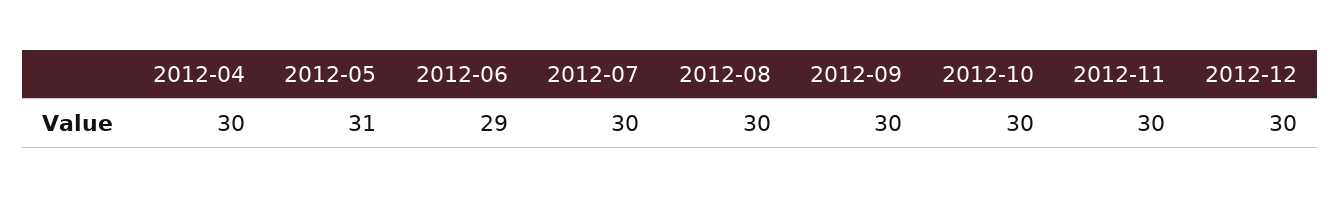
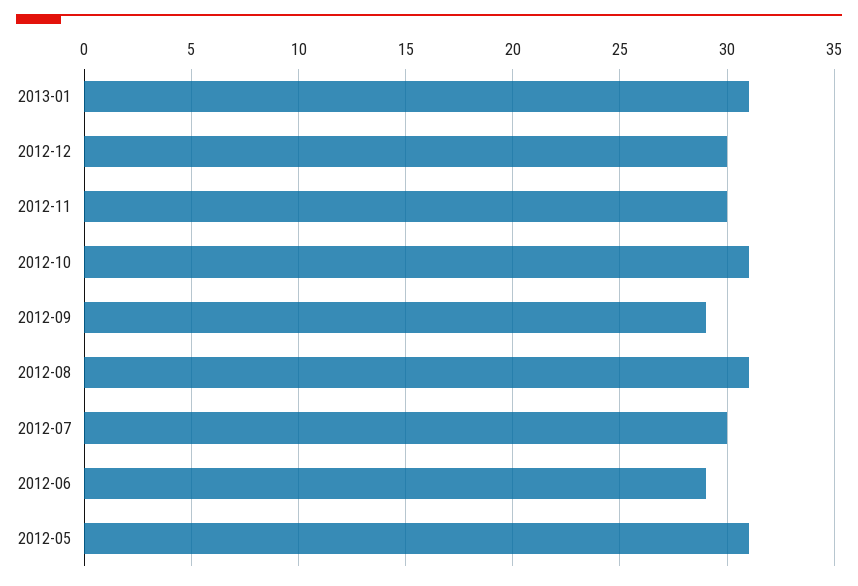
2012-04: 30 -> none
2012-08: 30 -> 31
2012-09: 30 -> 29
2012-10: 30 -> 31
2013-01: none -> 31

